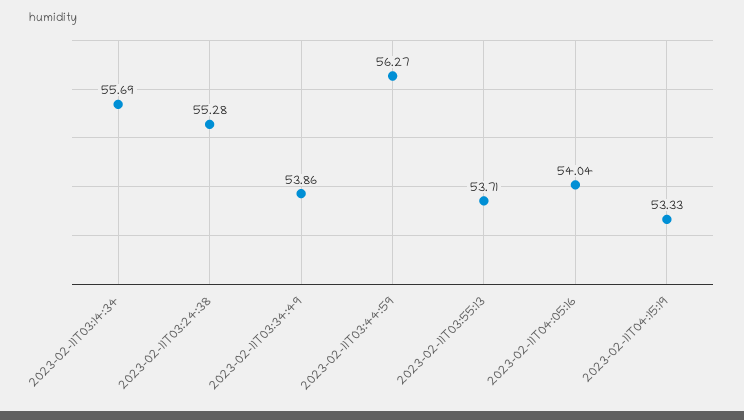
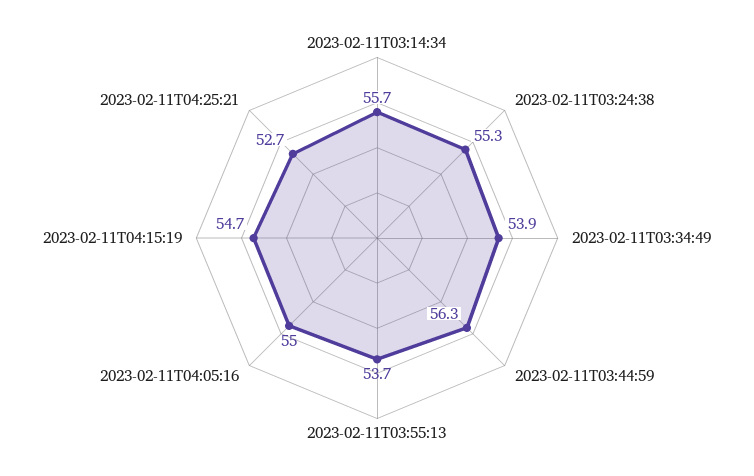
2023-02-11T04:05:16: 54.04 -> 55
2023-02-11T04:15:19: 53.33 -> 54.7
2023-02-11T04:25:21: none -> 52.7

